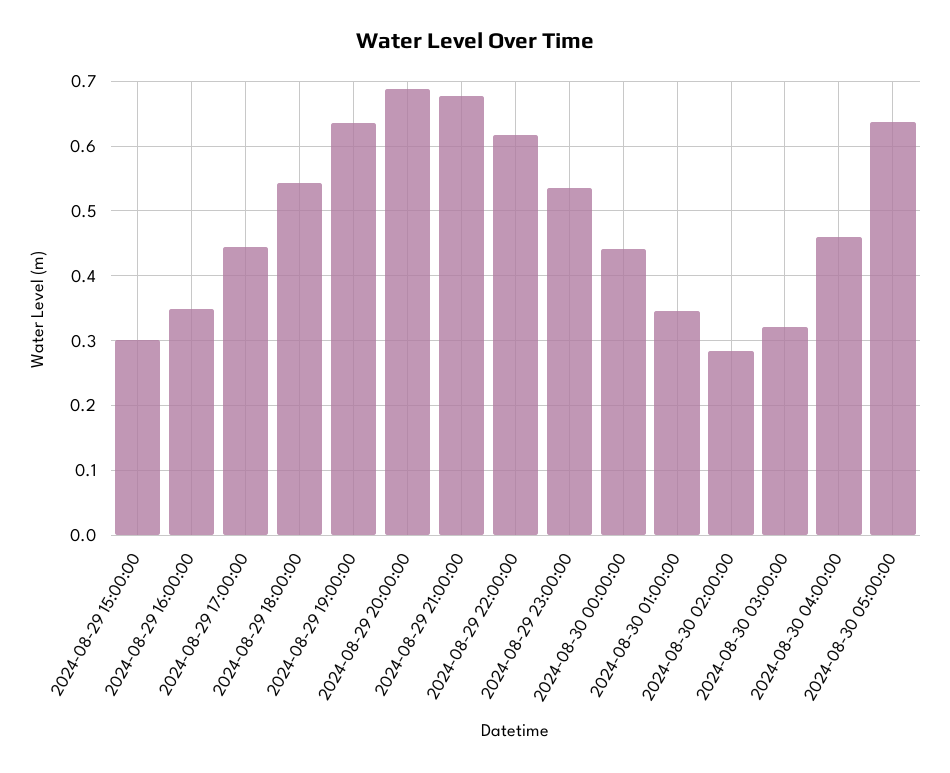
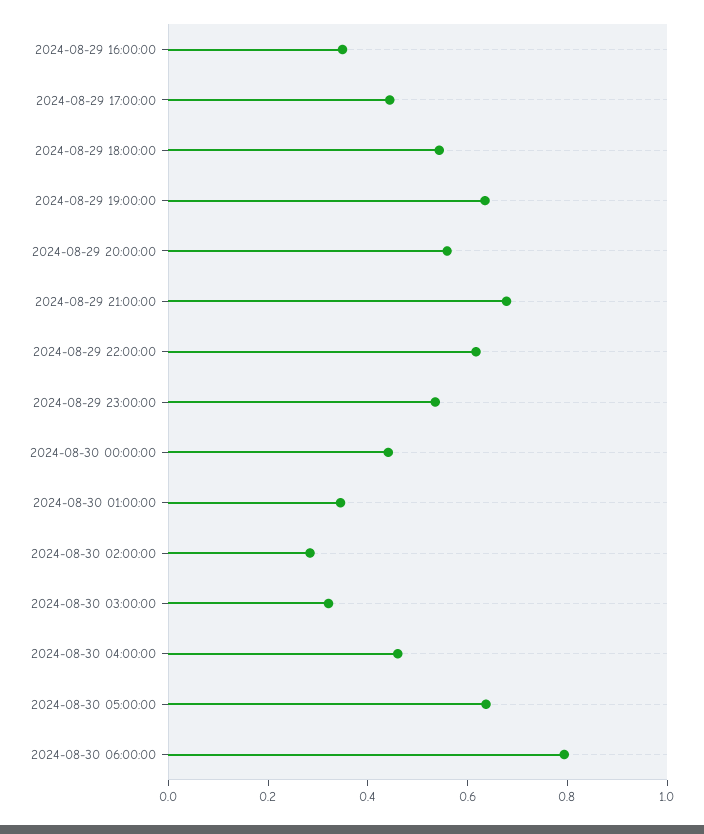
2024-08-29 15:00:00: 0.3 -> none
2024-08-29 20:00:00: 0.69 -> 0.55
2024-08-30 06:00:00: none -> 0.8

